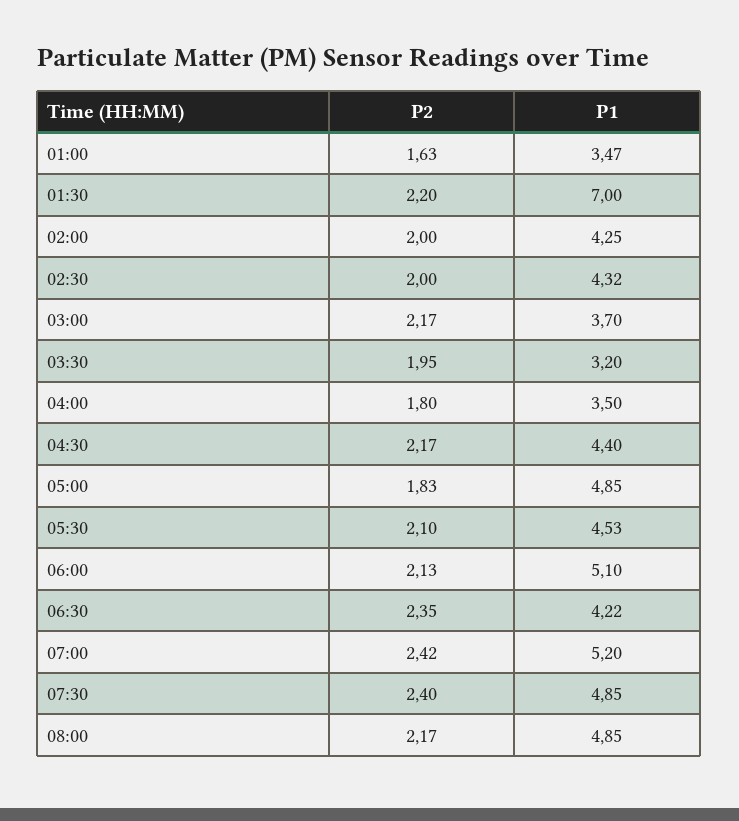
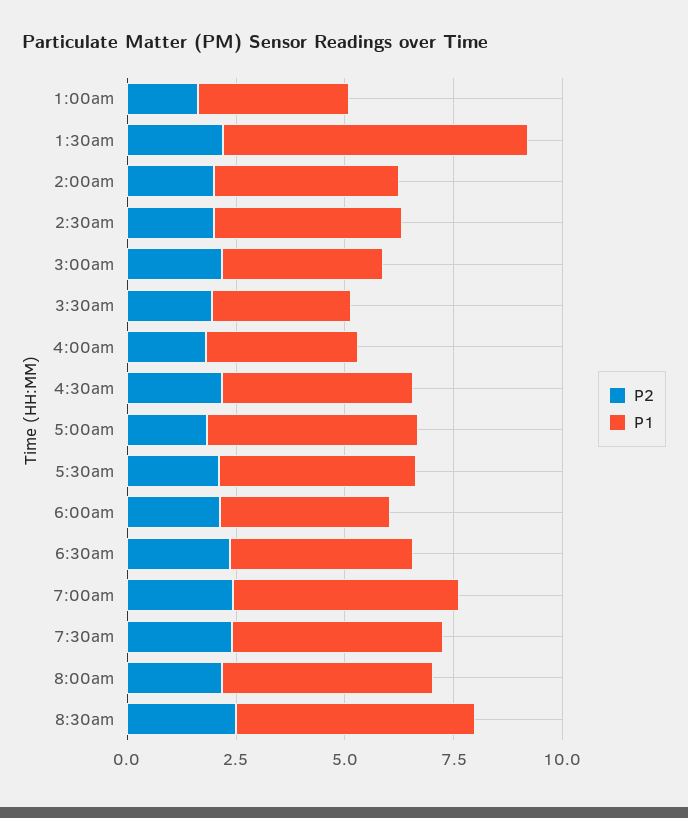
P1, 06:00: 5.1 -> 4
P2, 8:30am: none -> 2.5
P1, 8:30am: none -> 5.5

